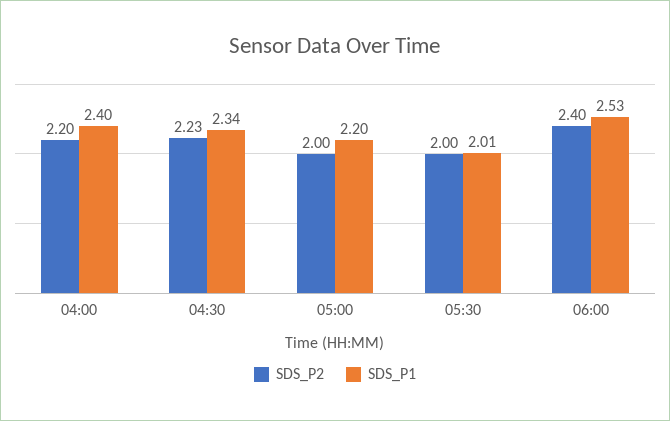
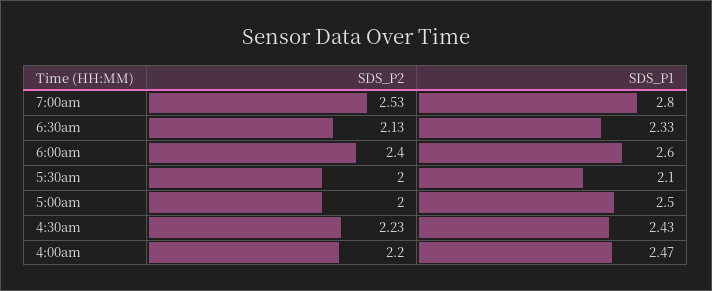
SDS_P1, 04:00: 2.4 -> 2.47
SDS_P1, 04:30: 2.34 -> 2.43
SDS_P1, 05:00: 2.2 -> 2.5
SDS_P1, 05:30: 2.01 -> 2.1
SDS_P1, 06:00: 2.53 -> 2.6
SDS_P2, 7:00am: none -> 2.53
SDS_P1, 7:00am: none -> 2.8
SDS_P2, 6:30am: none -> 2.13
SDS_P1, 6:30am: none -> 2.33

